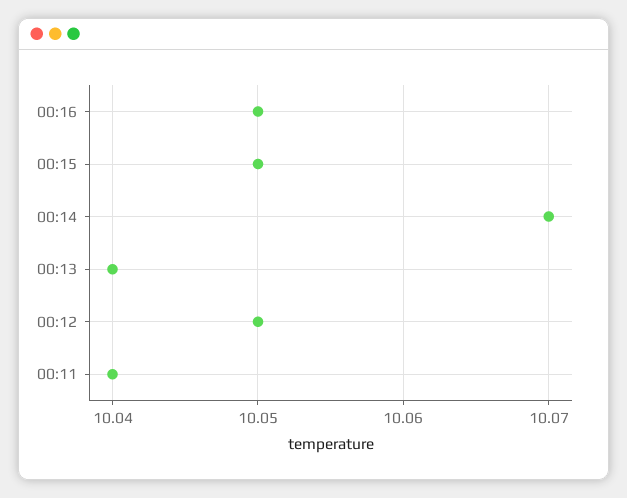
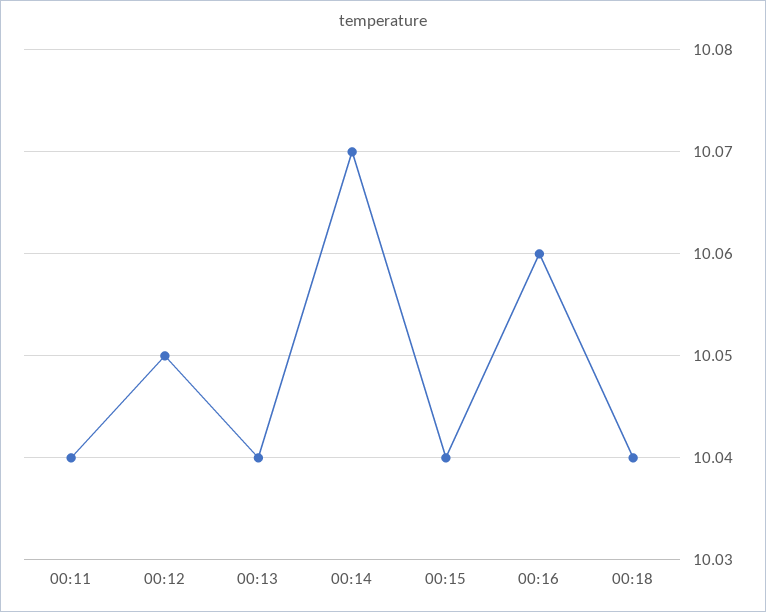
00:16: 10.05 -> 10.06
00:15: 10.05 -> 10.04
00:18: none -> 10.04

